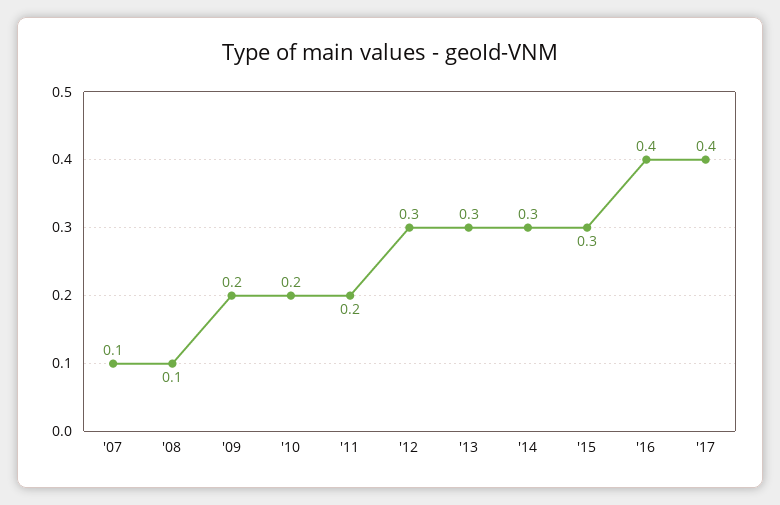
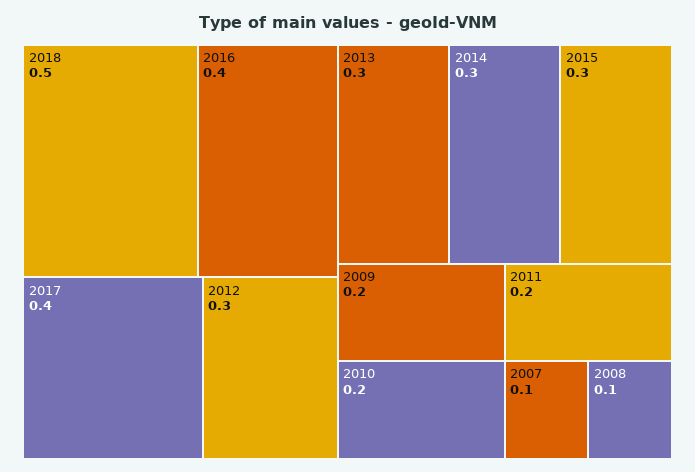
2018: none -> 0.5

